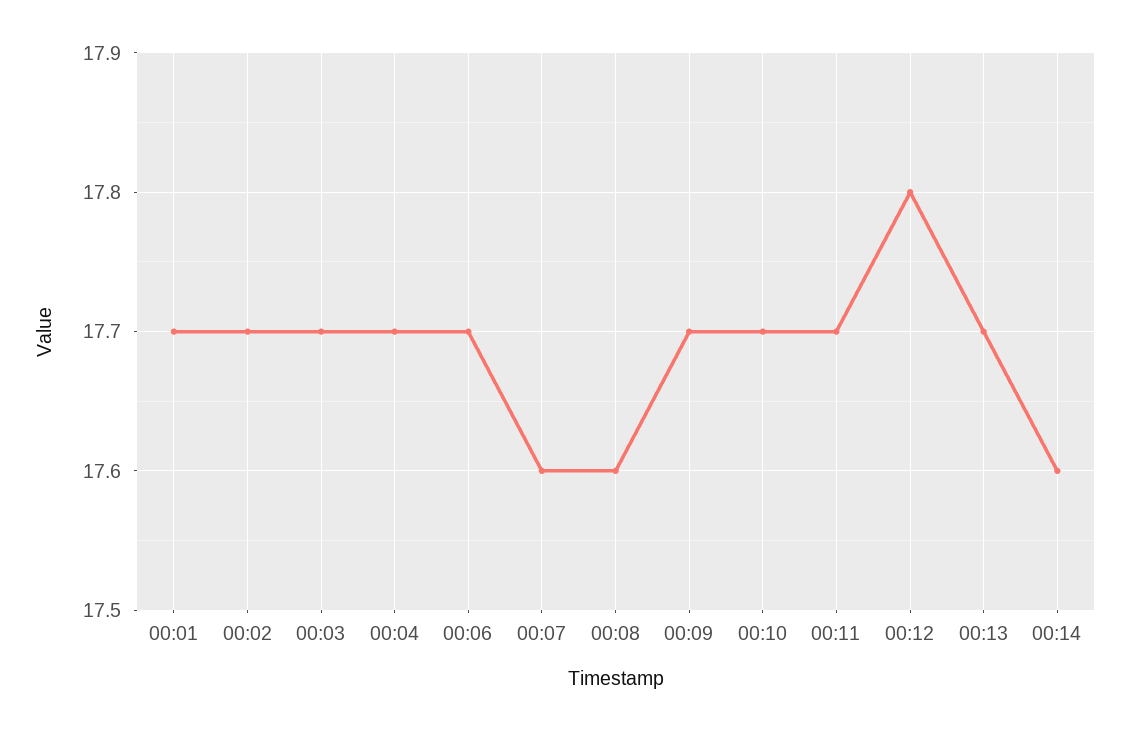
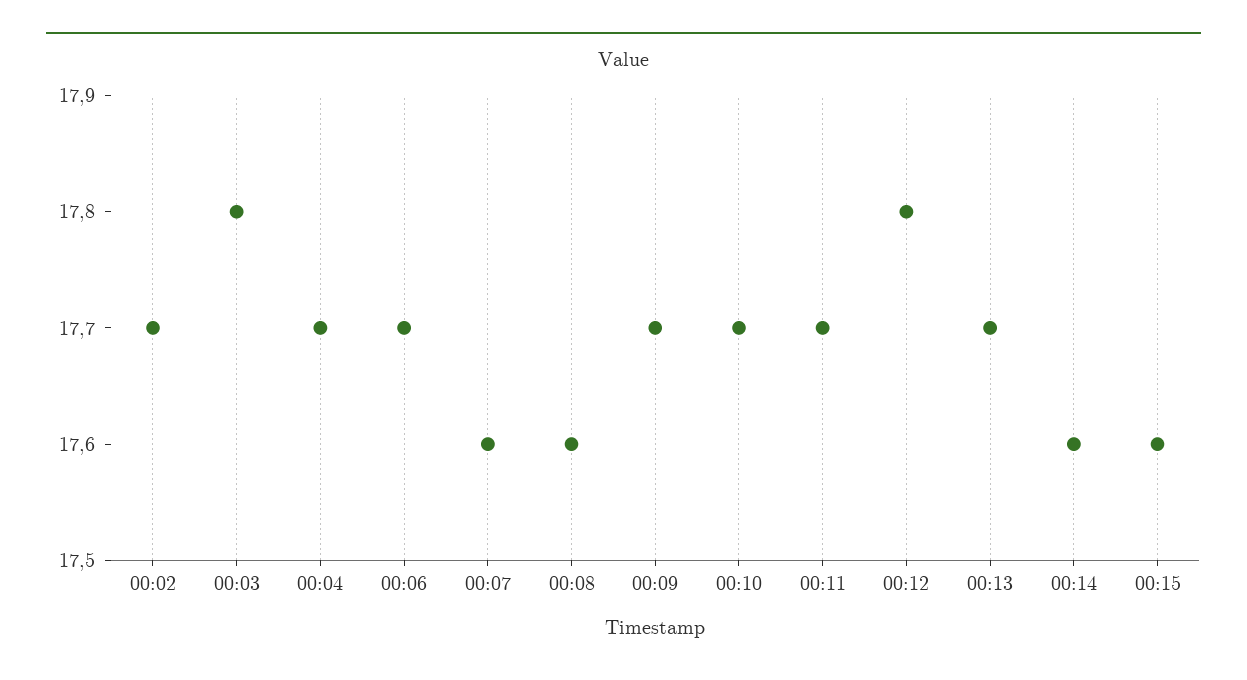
00:01: 17.7 -> none
00:03: 17.7 -> 17.8
00:15: none -> 17.6

